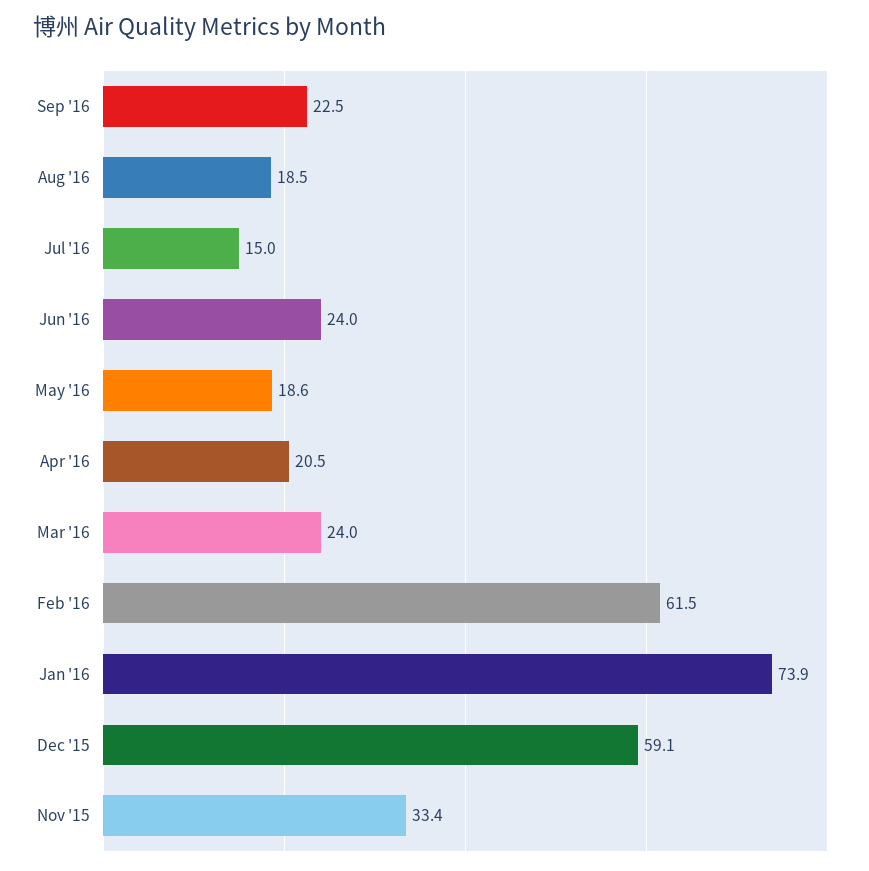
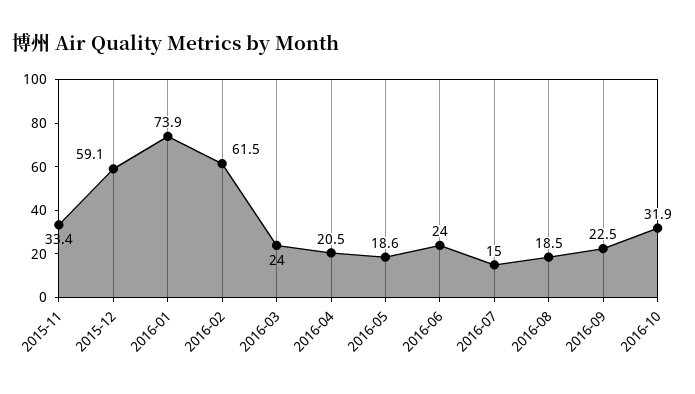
2016-10: none -> 31.9

